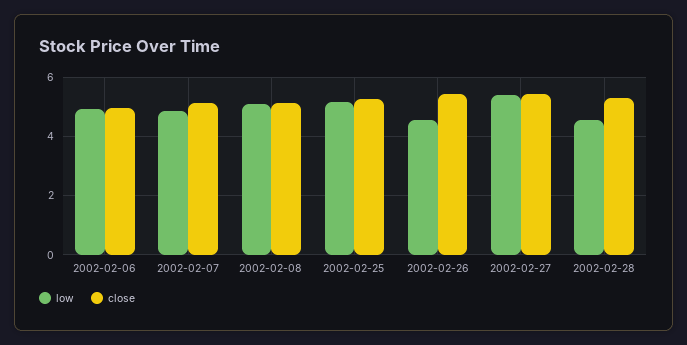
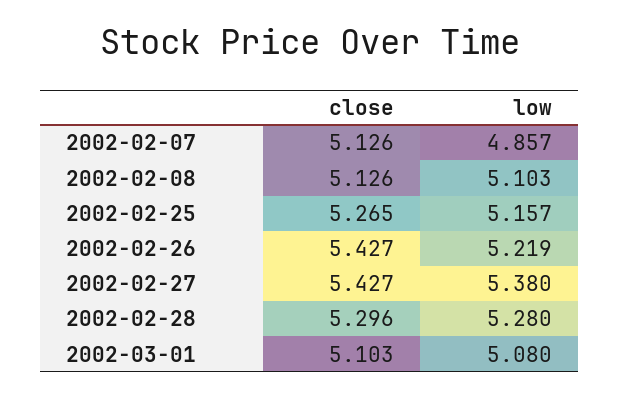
low, 2002-02-06: 5 -> none
close, 2002-02-06: 5 -> none
low, 2002-02-26: 4.5 -> 5.219
low, 2002-02-28: 4.5 -> 5.28
close, 2002-03-01: none -> 5.103
low, 2002-03-01: none -> 5.08

